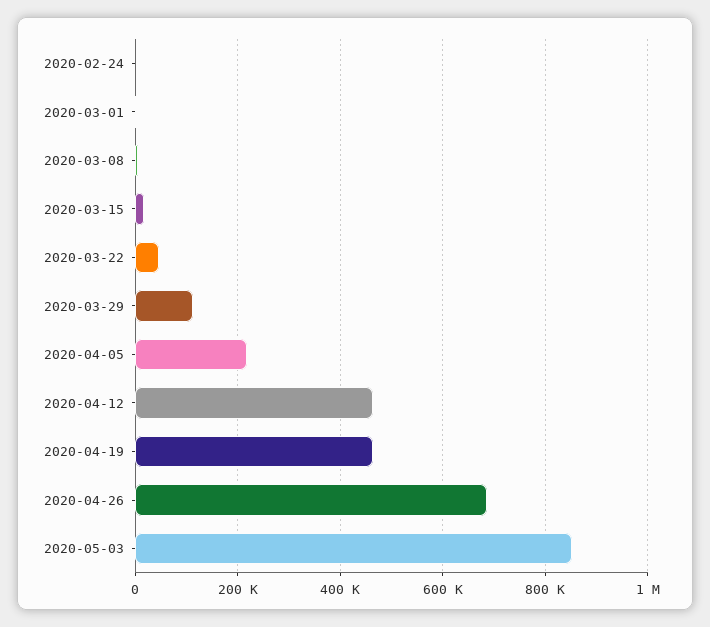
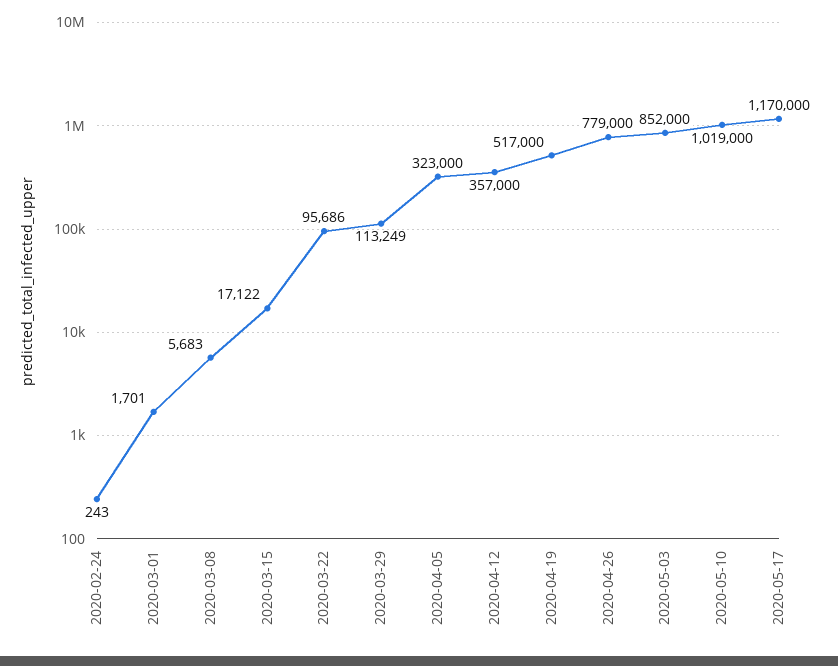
2020-03-22: 40000 -> 95686
2020-04-05: 220000 -> 323000
2020-04-12: 460000 -> 357000
2020-04-19: 460000 -> 517000
2020-04-26: 680000 -> 779000
2020-05-10: none -> 1019000
2020-05-17: none -> 1170000

